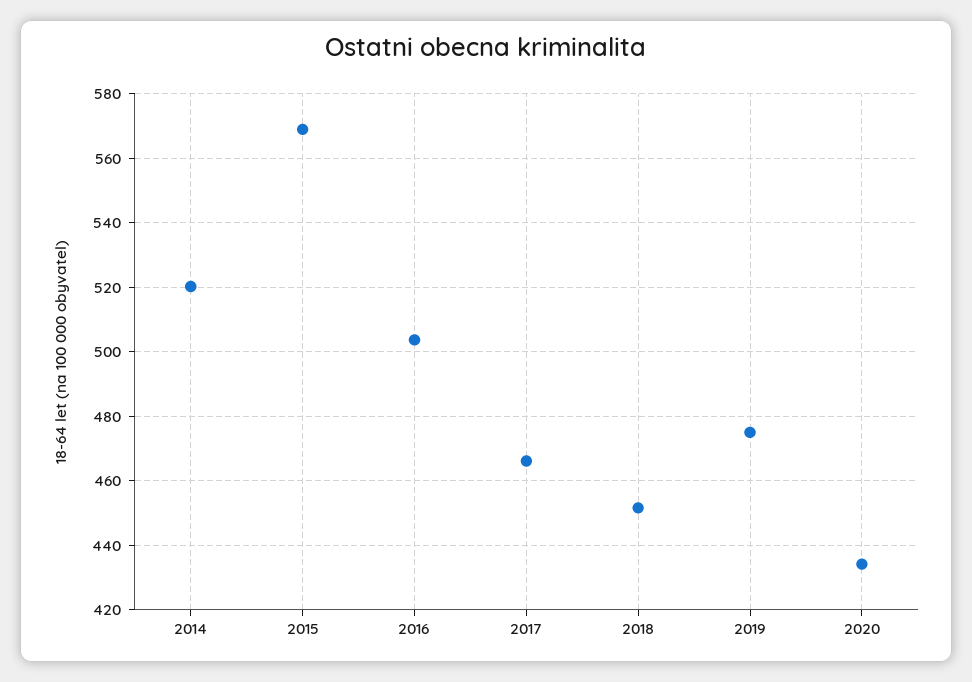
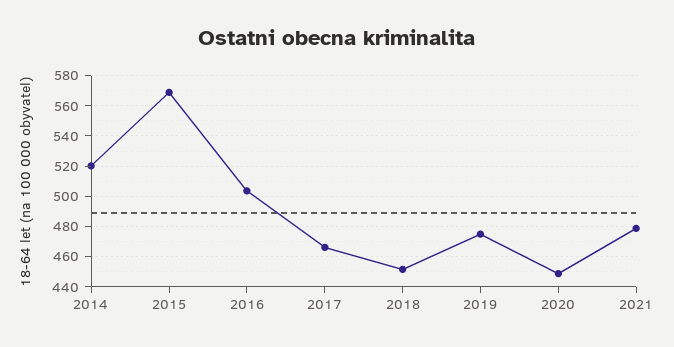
2020: 434 -> 450
2021: none -> 480

